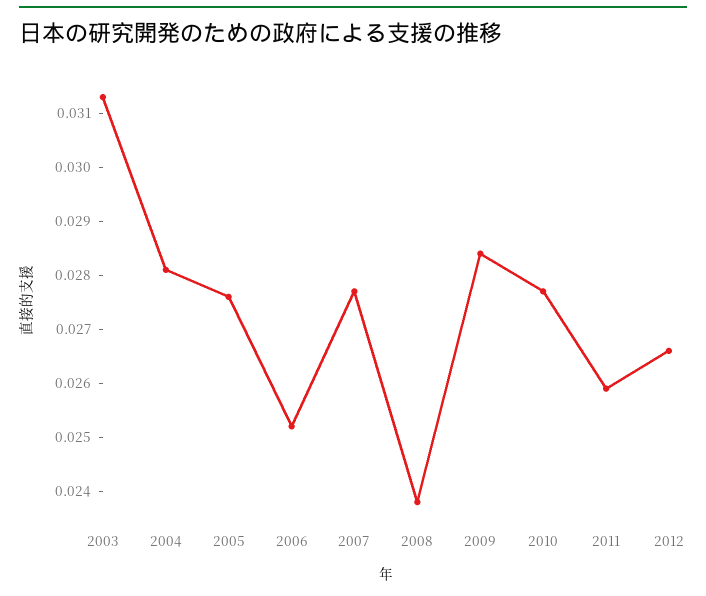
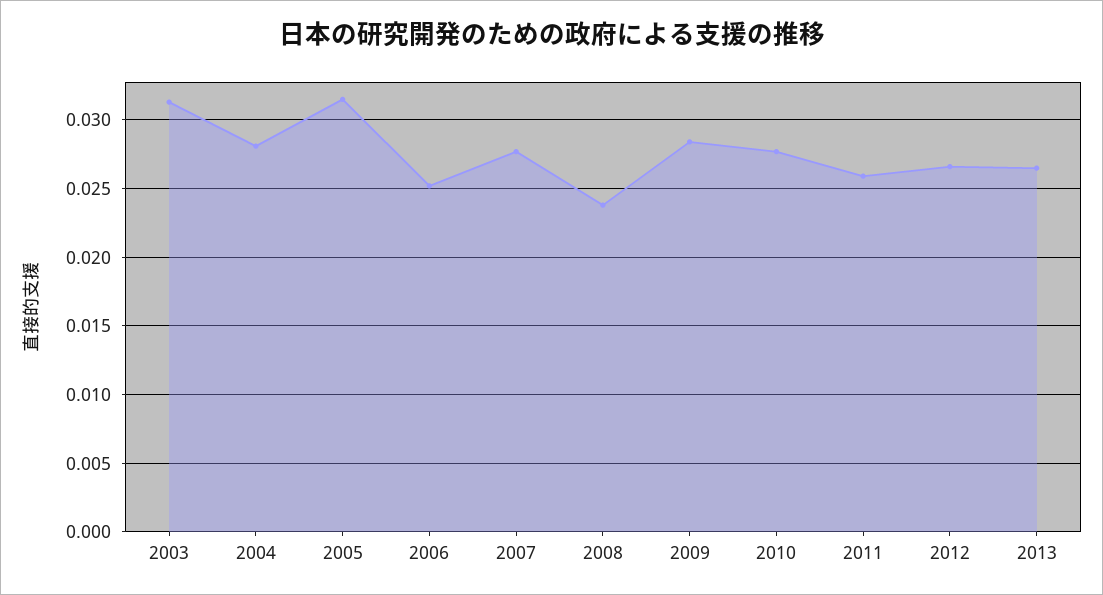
2005: 0.0275 -> 0.0315
2013: none -> 0.0265

